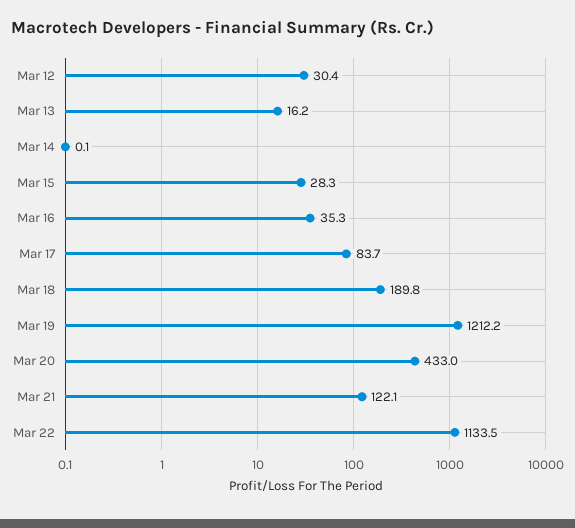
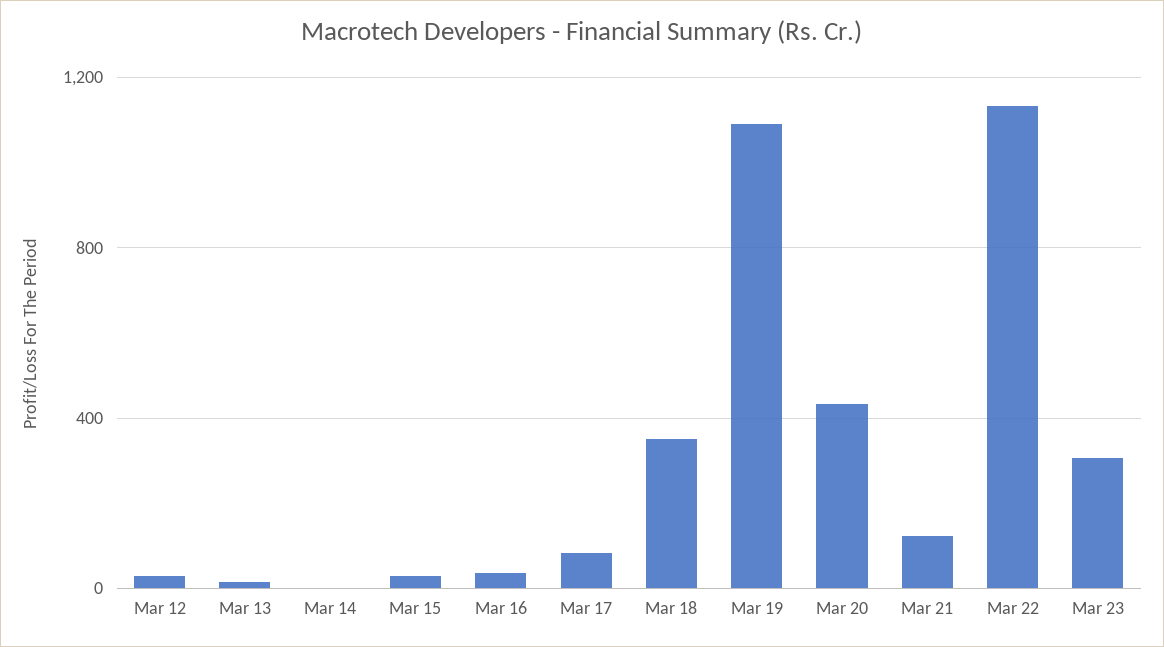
Mar 18: 189.8 -> 350
Mar 19: 1212.2 -> 1100
Mar 23: none -> 300

